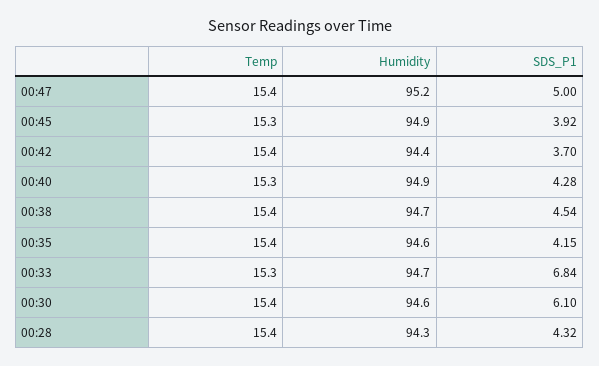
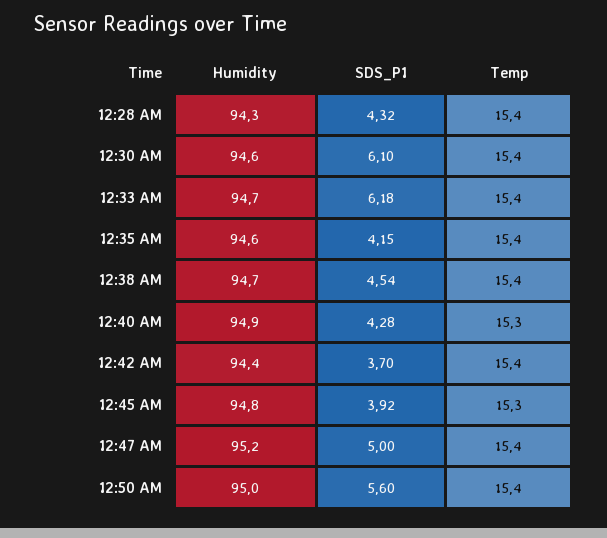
Humidity, 00:45: 94.9 -> 94.8
Temp, 00:33: 15.3 -> 15.4
SDS_P1, 00:33: 6.84 -> 6.18
Humidity, 12:50 AM: none -> 95
SDS_P1, 12:50 AM: none -> 5.6
Temp, 12:50 AM: none -> 15.4

